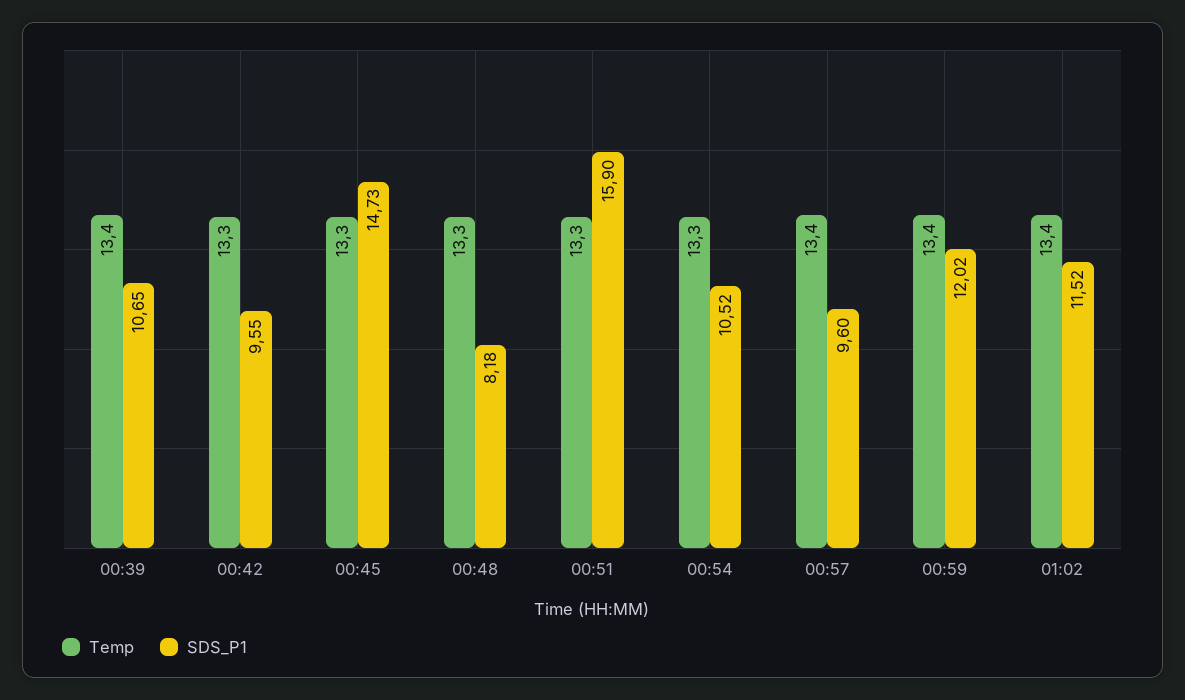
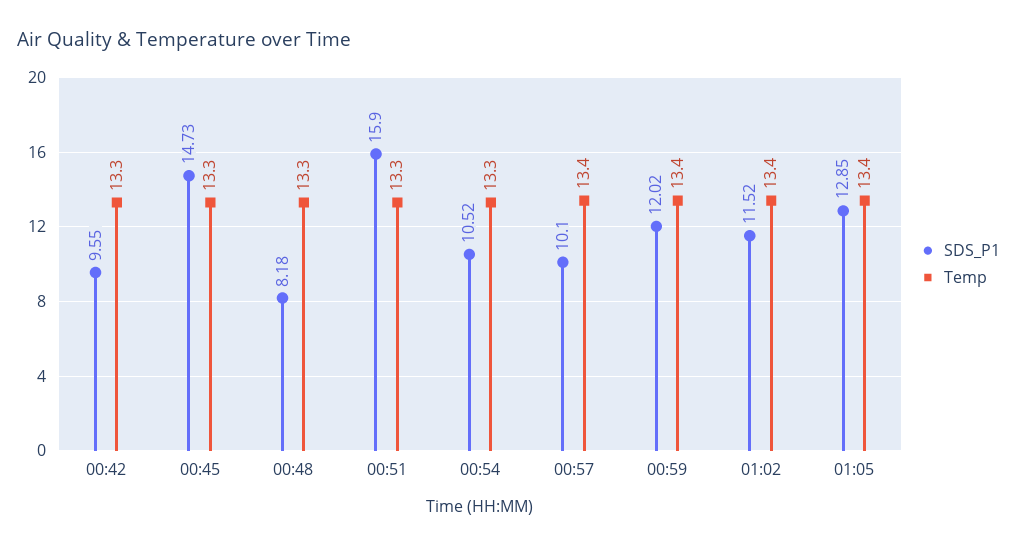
Temp, 00:39: 13.4 -> none
SDS_P1, 00:39: 10.65 -> none
SDS_P1, 00:57: 9.6 -> 10.1
SDS_P1, 01:05: none -> 12.85
Temp, 01:05: none -> 13.4

